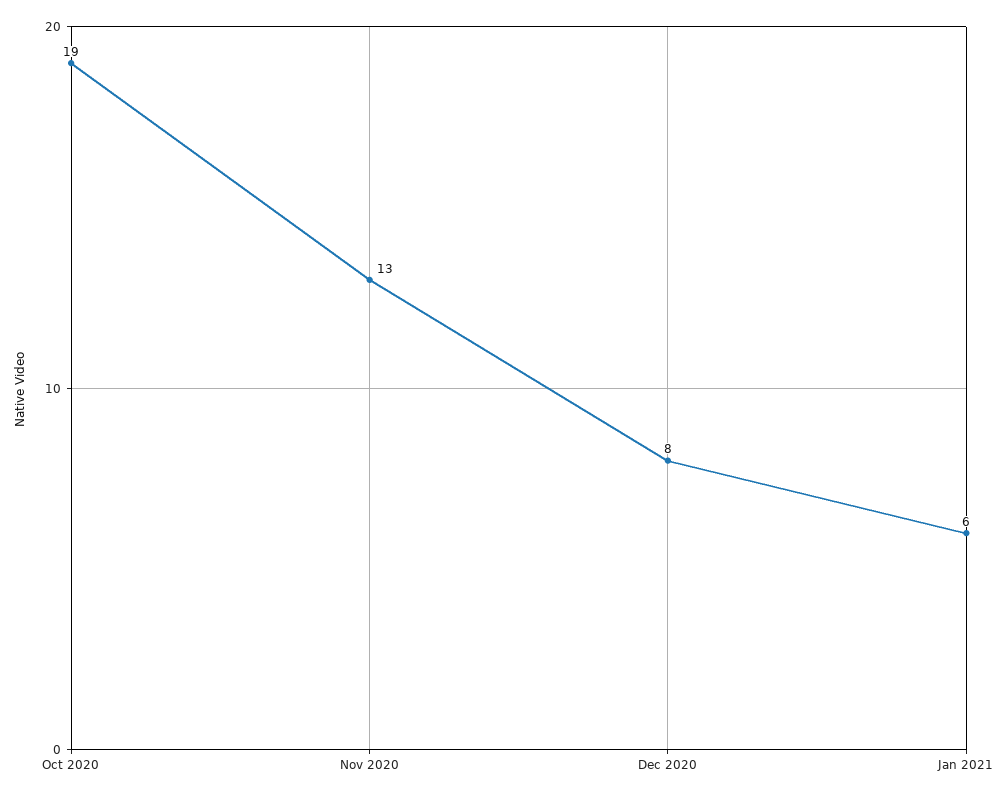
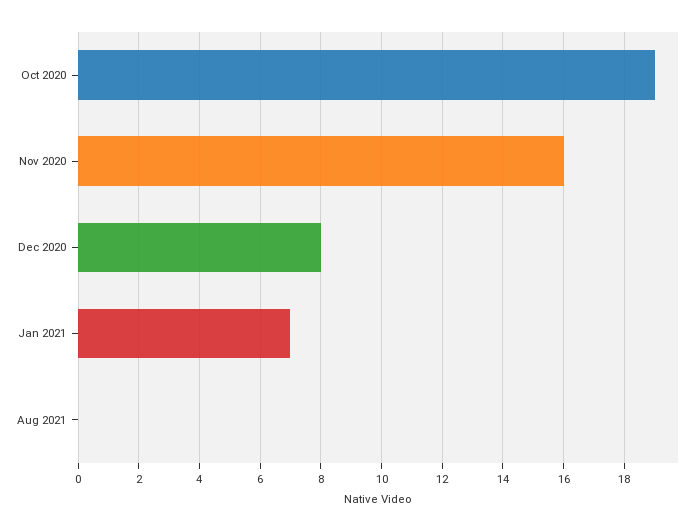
Nov 2020: 13 -> 16
Jan 2021: 6 -> 7
Aug 2021: none -> 0

